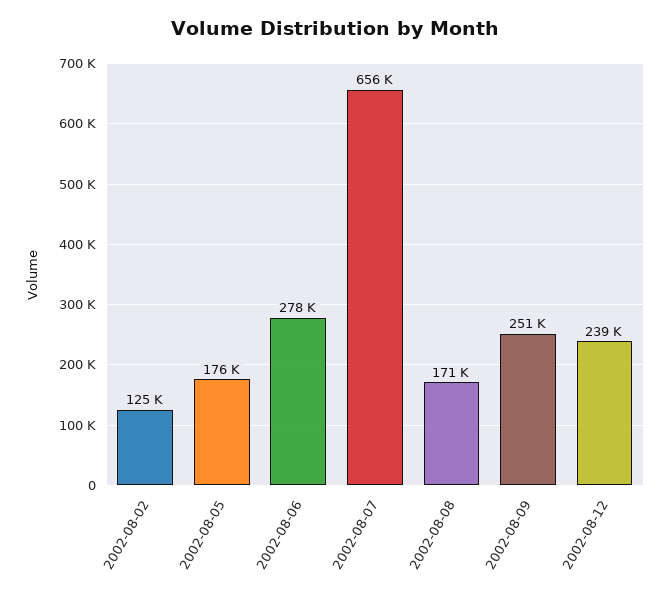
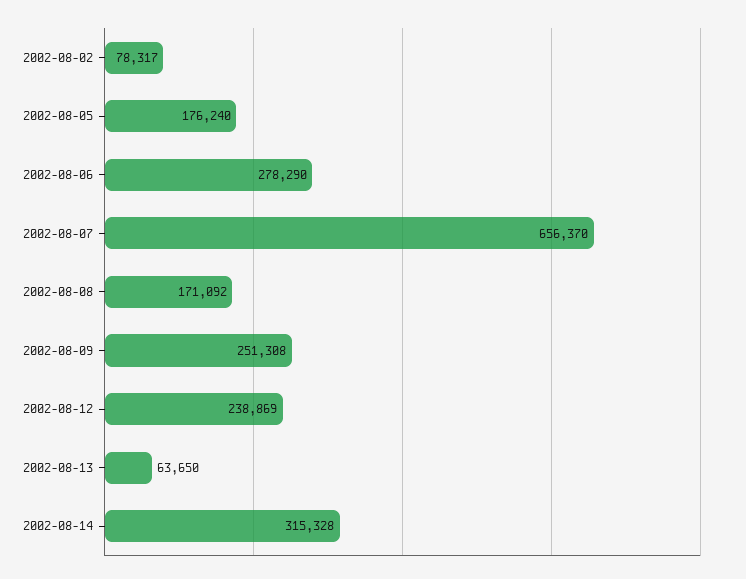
2002-08-02: 125000 -> 78317
2002-08-13: none -> 63650
2002-08-14: none -> 315328

